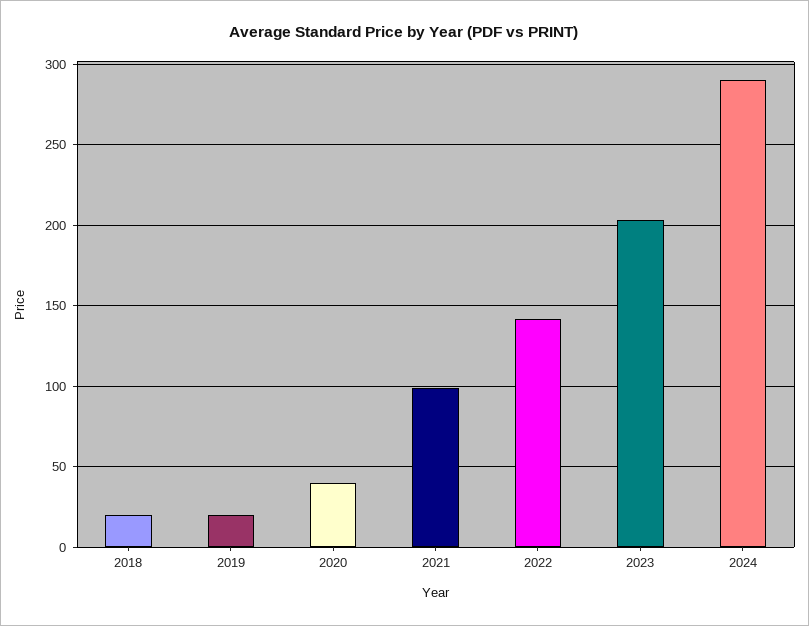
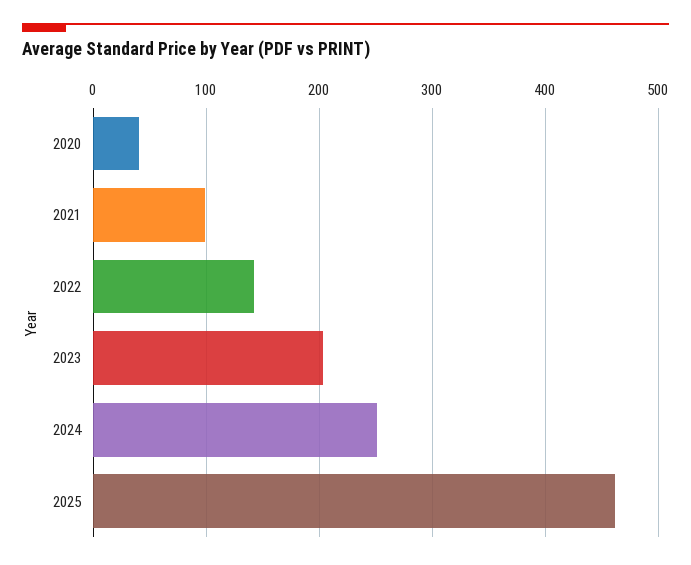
2018: 20 -> none
2019: 20 -> none
2024: 290 -> 250
2025: none -> 460

